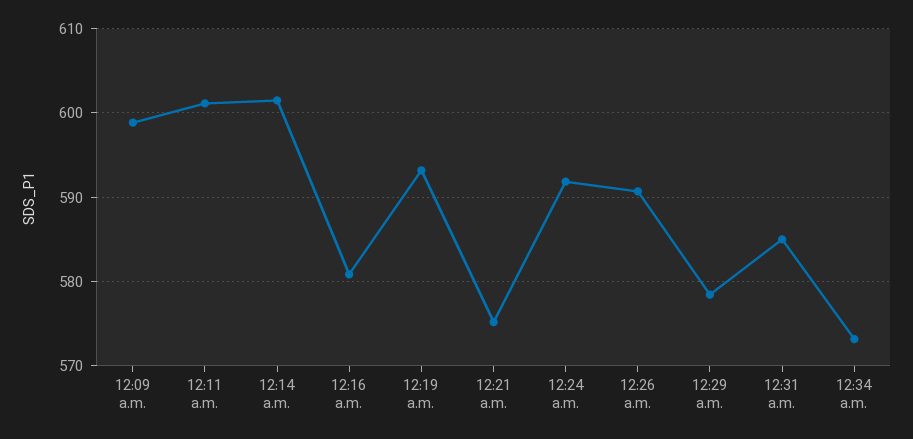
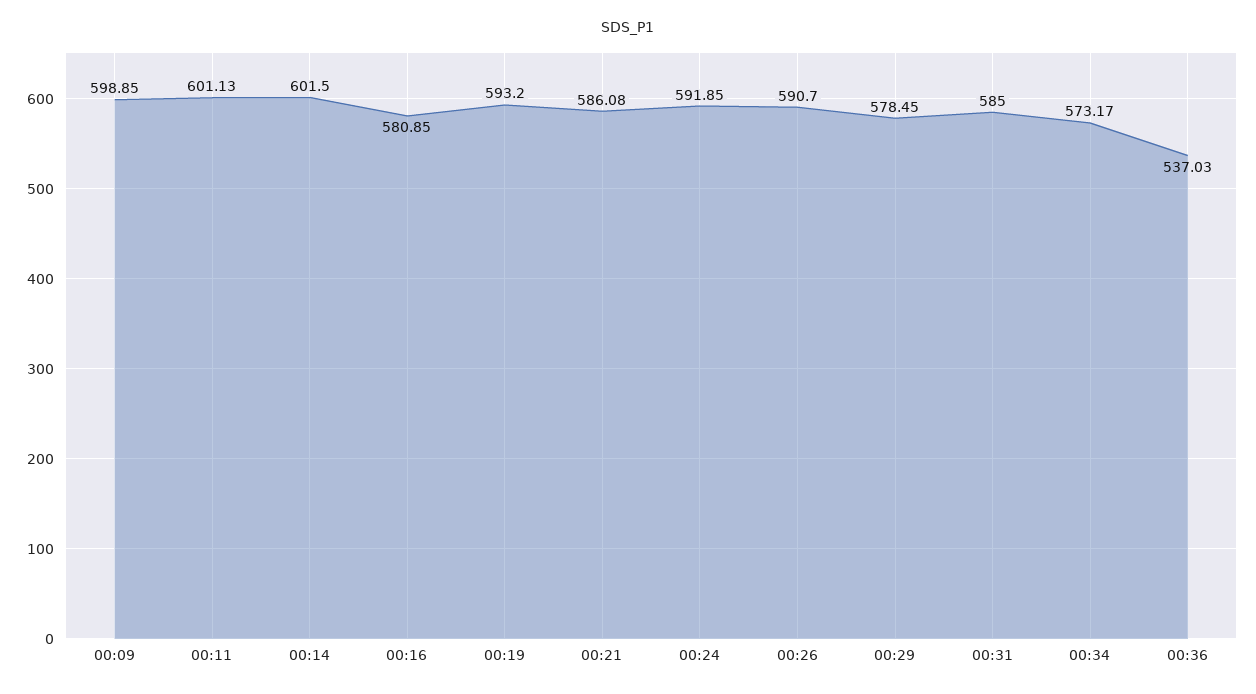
12:21 a.m.: 575 -> 586.08
00:36: none -> 537.03

